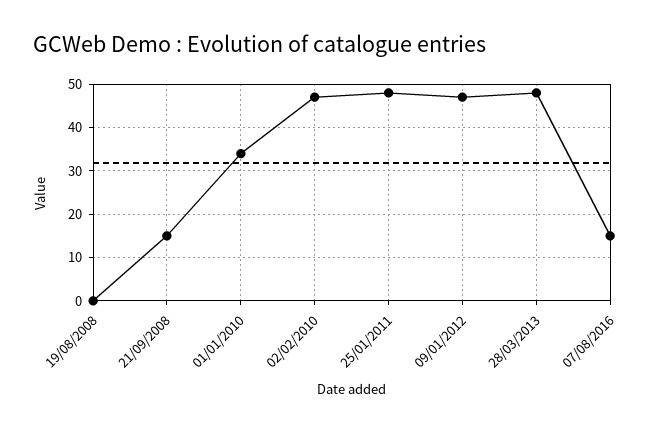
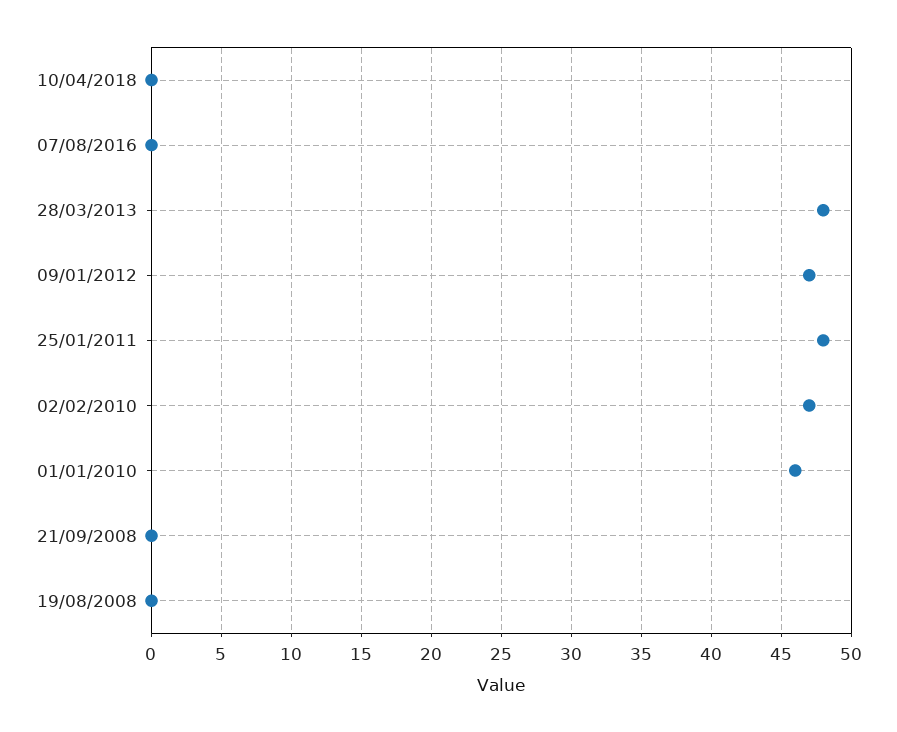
21/09/2008: 15 -> 0
01/01/2010: 35 -> 46
07/08/2016: 15 -> 0
10/04/2018: none -> 0

